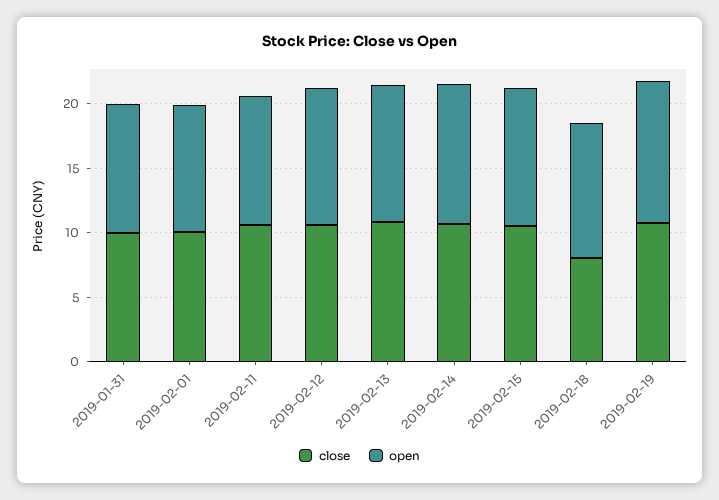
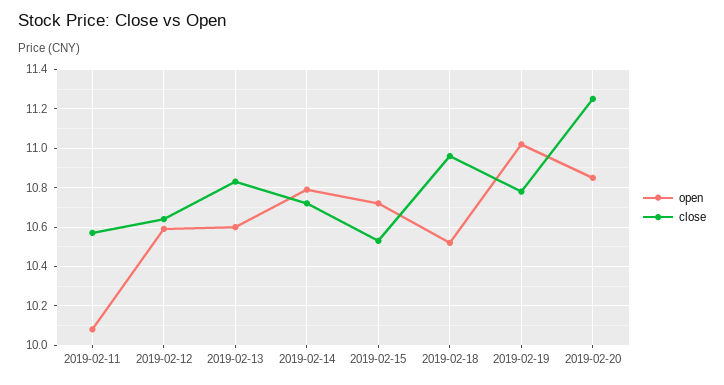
close, 2019-01-31: 10 -> none
open, 2019-01-31: 10 -> none
close, 2019-02-01: 10 -> none
open, 2019-02-01: 10 -> none
close, 2019-02-18: 8 -> 10.95
open, 2019-02-20: none -> 10.85
close, 2019-02-20: none -> 11.25

